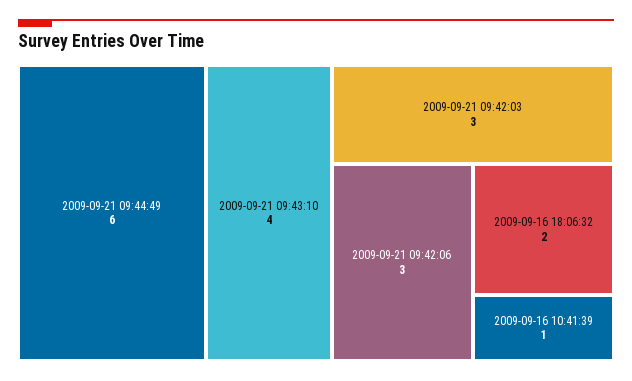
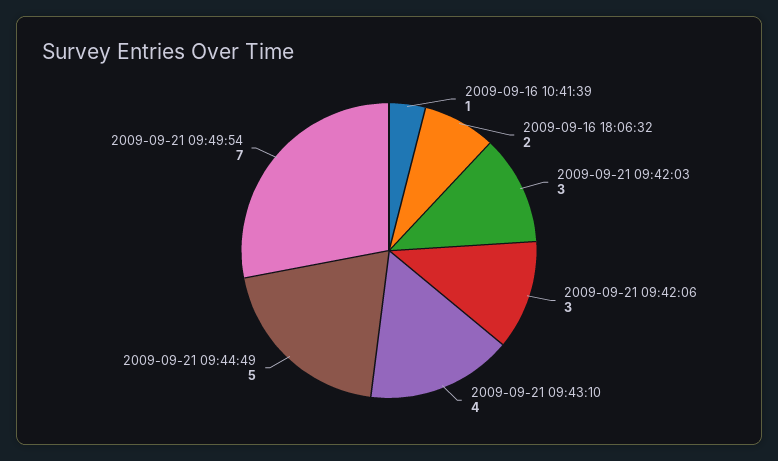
2009-09-21 09:44:49: 6 -> 5
2009-09-21 09:49:54: none -> 7

